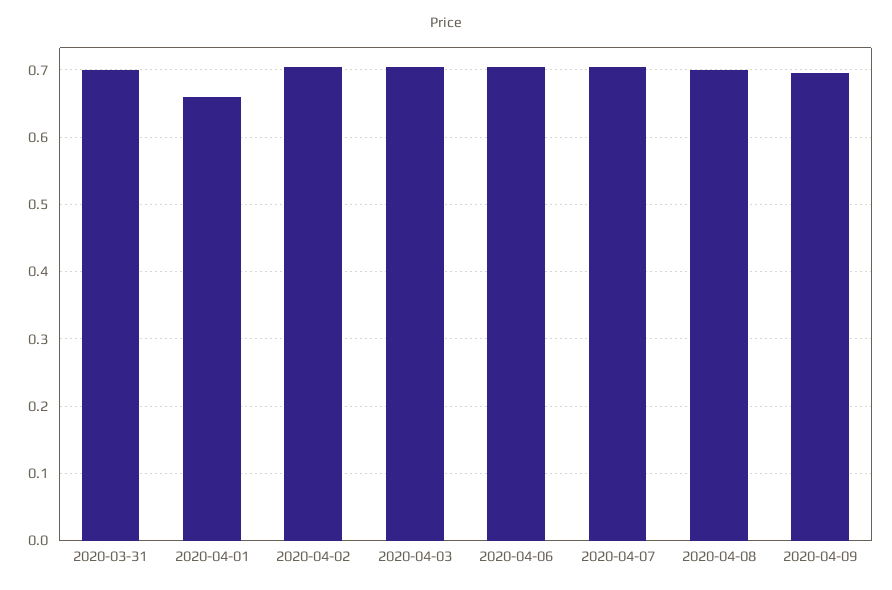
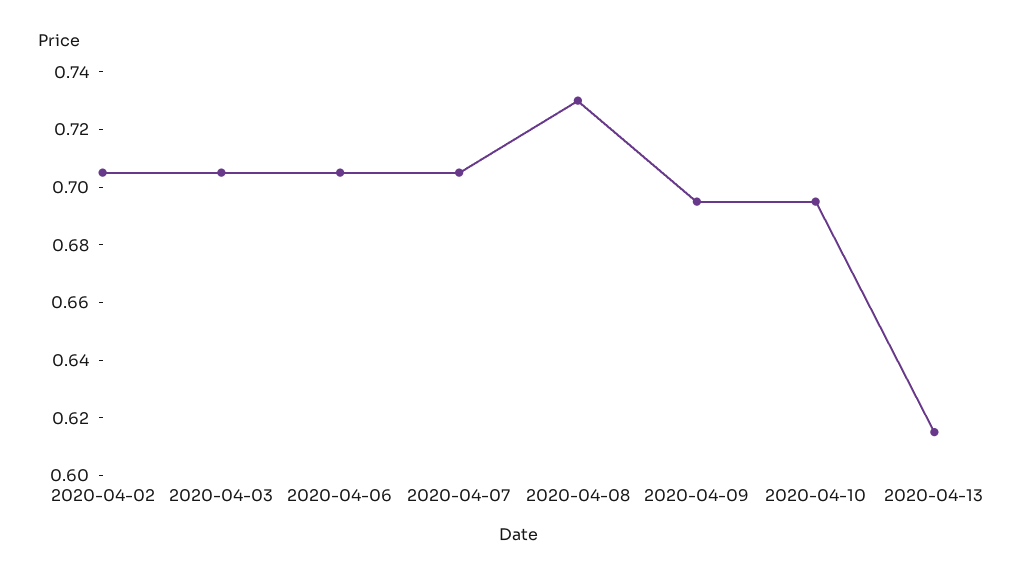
2020-03-31: 0.7 -> none
2020-04-01: 0.66 -> none
2020-04-08: 0.7 -> 0.73
2020-04-10: none -> 0.695
2020-04-13: none -> 0.615

